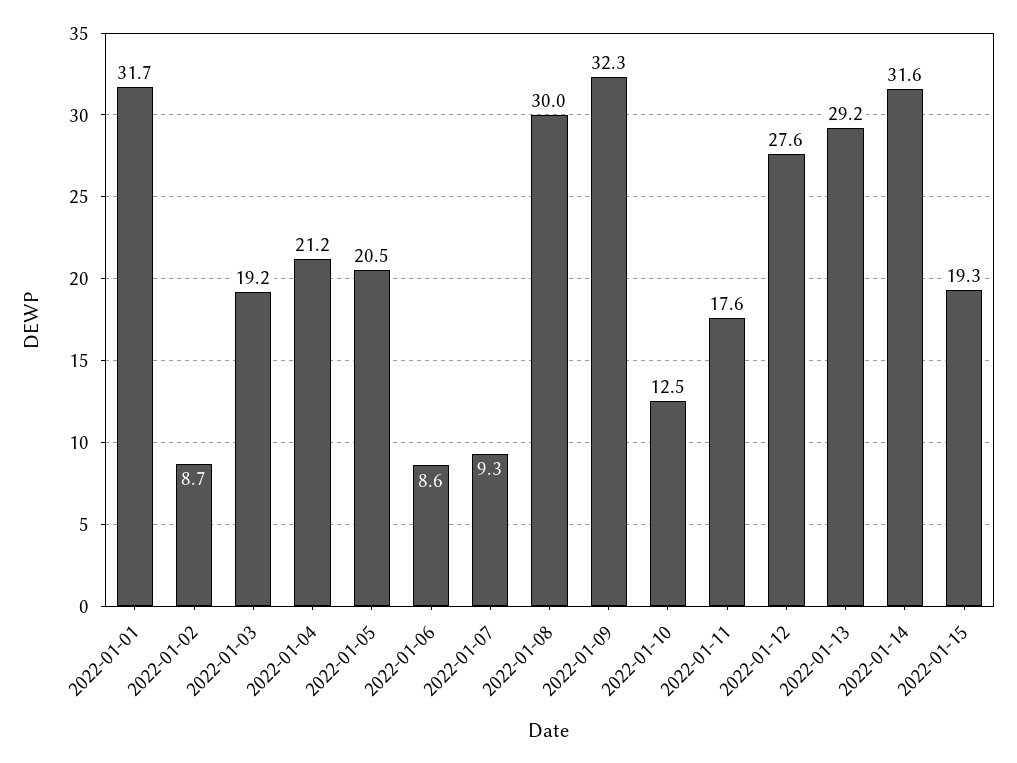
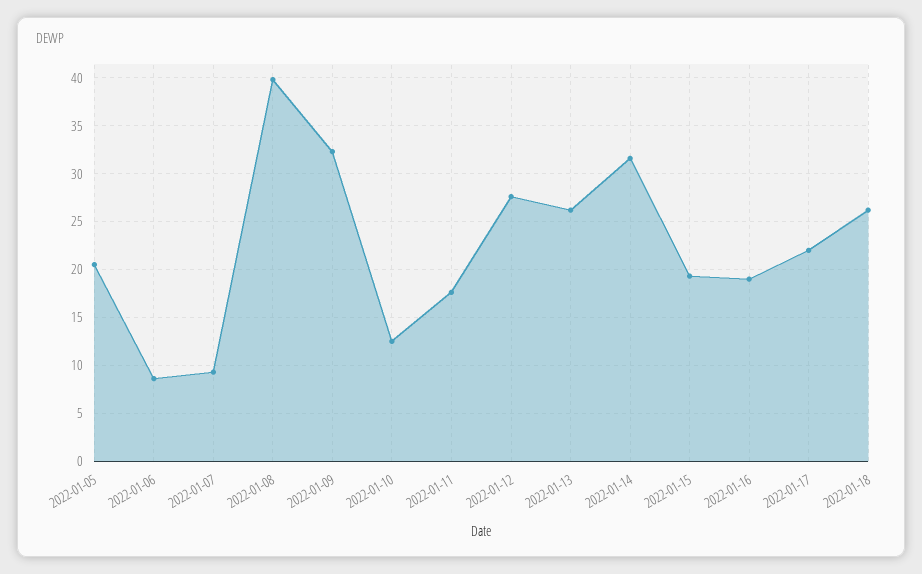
2022-01-01: 31.7 -> none
2022-01-02: 8.7 -> none
2022-01-03: 19.2 -> none
2022-01-04: 21.2 -> none
2022-01-08: 30 -> 40
2022-01-13: 29.2 -> 26
2022-01-16: none -> 19
2022-01-17: none -> 22
2022-01-18: none -> 26

